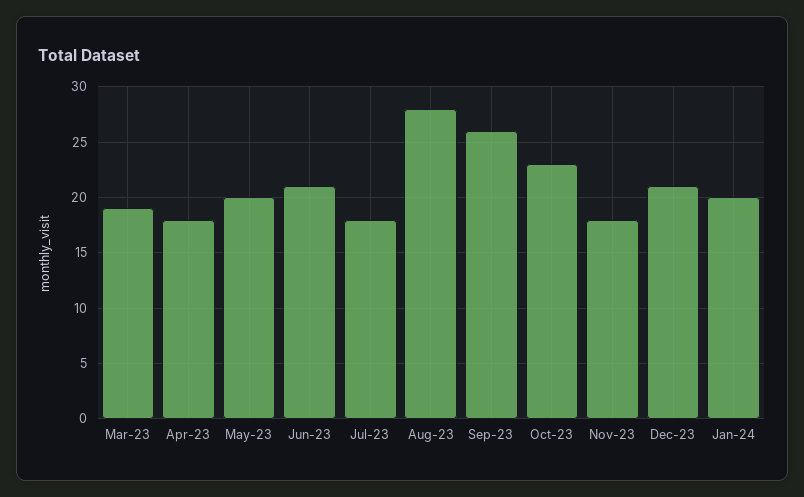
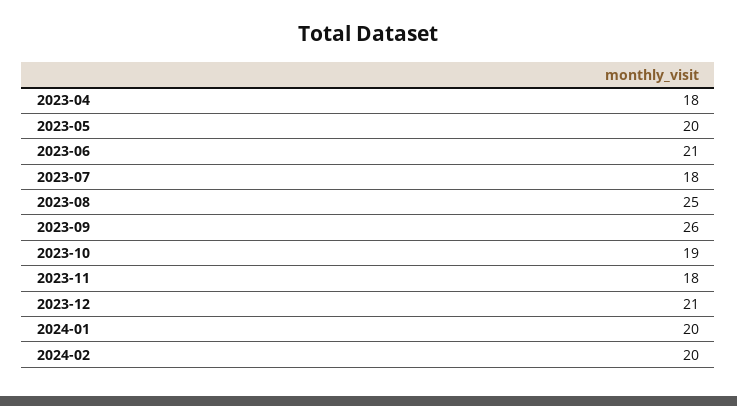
Mar-23: 19 -> none
Aug-23: 28 -> 25
Oct-23: 23 -> 19
2024-02: none -> 20

